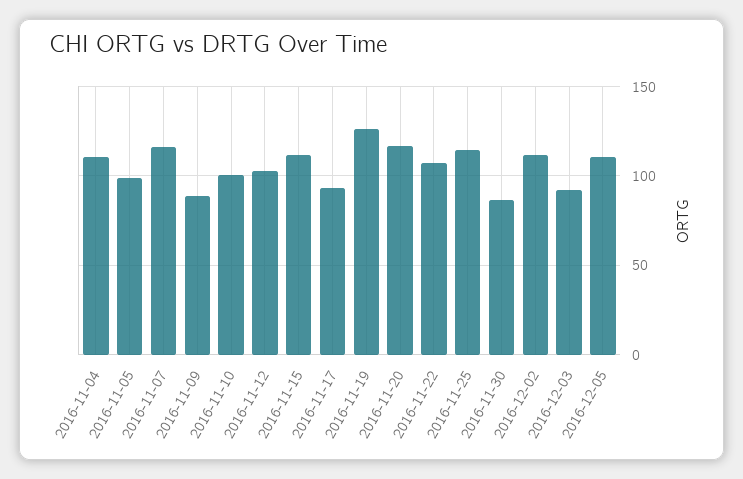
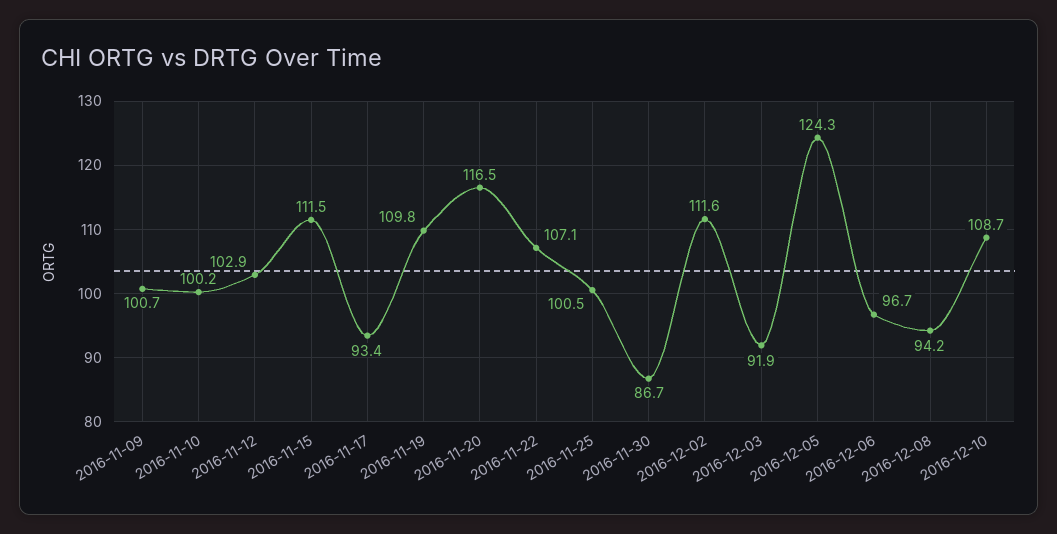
2016-11-04: 110 -> none
2016-11-05: 100 -> none
2016-11-07: 115 -> none
2016-11-09: 90 -> 100.7
2016-11-19: 125 -> 109.8
2016-11-25: 115 -> 100.5
2016-12-05: 110 -> 124.3
2016-12-06: none -> 96.7
2016-12-08: none -> 94.2
2016-12-10: none -> 108.7

